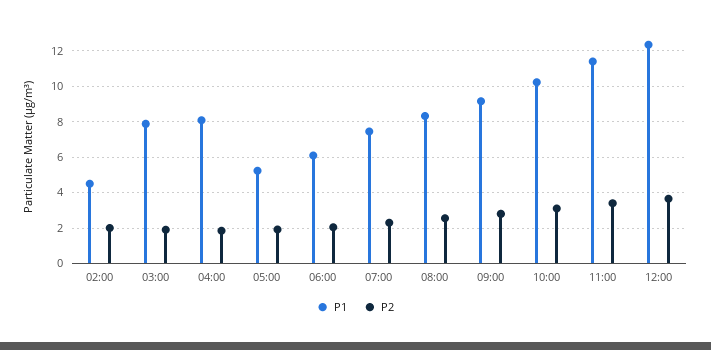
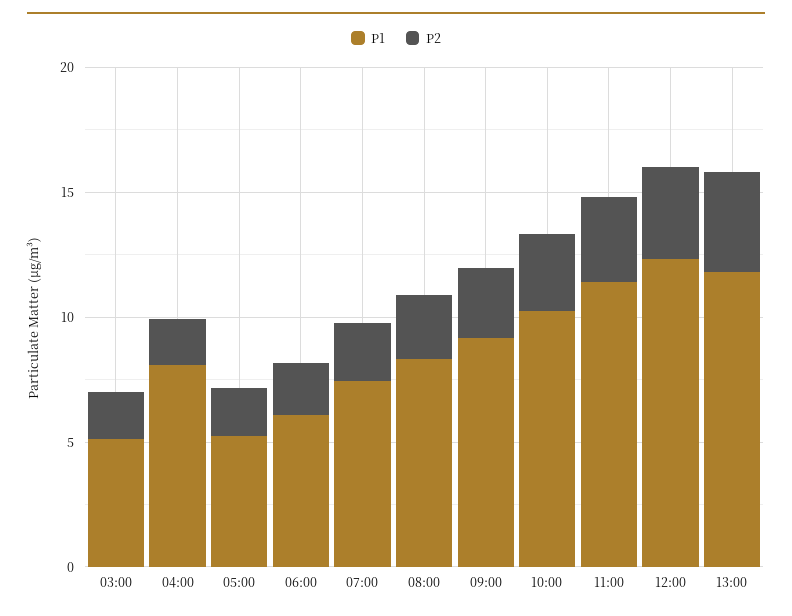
P1, 02:00: 4.5 -> none
P2, 02:00: 2 -> none
P1, 03:00: 8 -> 5
P1, 13:00: none -> 12
P2, 13:00: none -> 4

